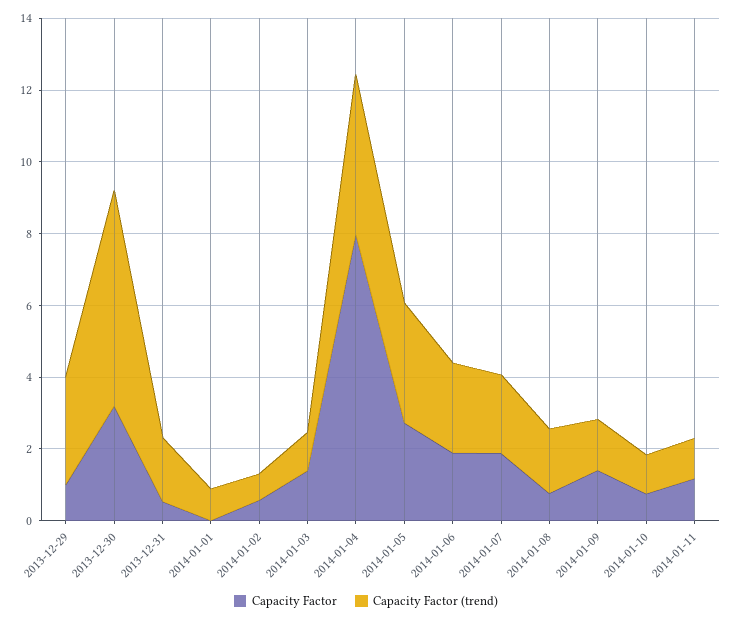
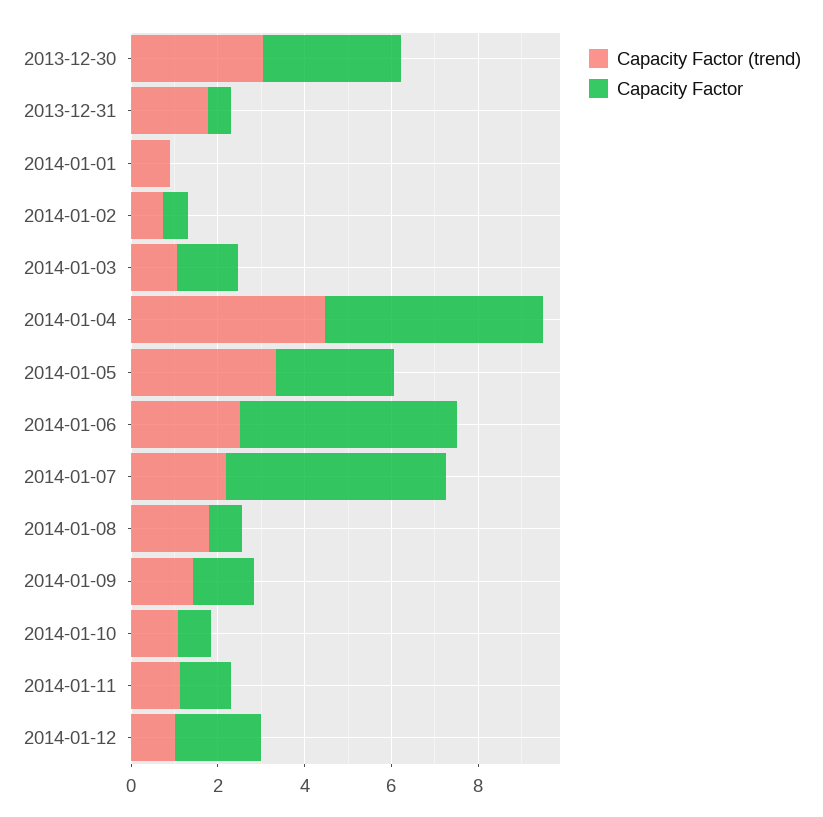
Capacity Factor, 2013-12-29: 1 -> none
Capacity Factor (trend), 2013-12-29: 3 -> none
Capacity Factor (trend), 2013-12-30: 6 -> 3
Capacity Factor, 2014-01-04: 8 -> 5
Capacity Factor, 2014-01-06: 2 -> 5
Capacity Factor, 2014-01-07: 2 -> 5
Capacity Factor (trend), 2014-01-12: none -> 1
Capacity Factor, 2014-01-12: none -> 2

